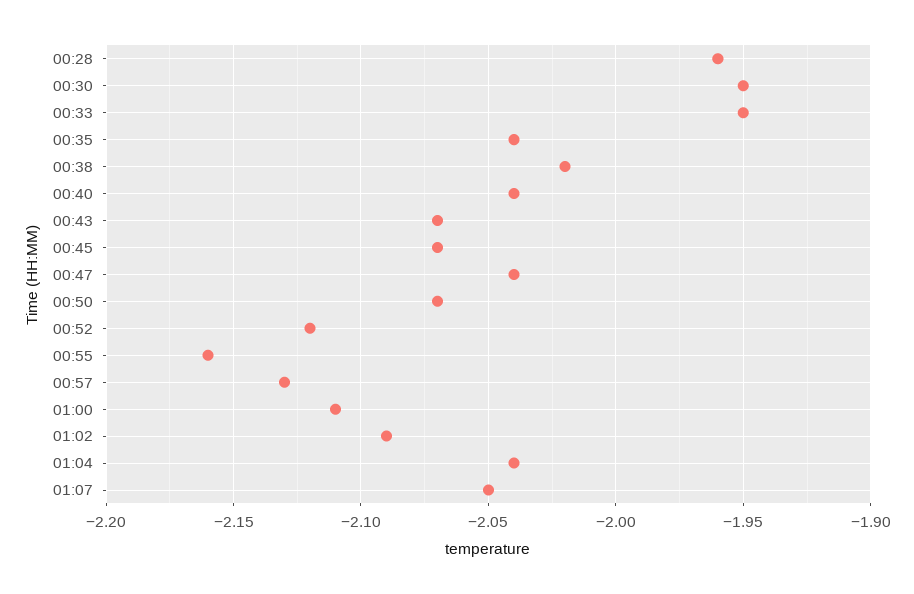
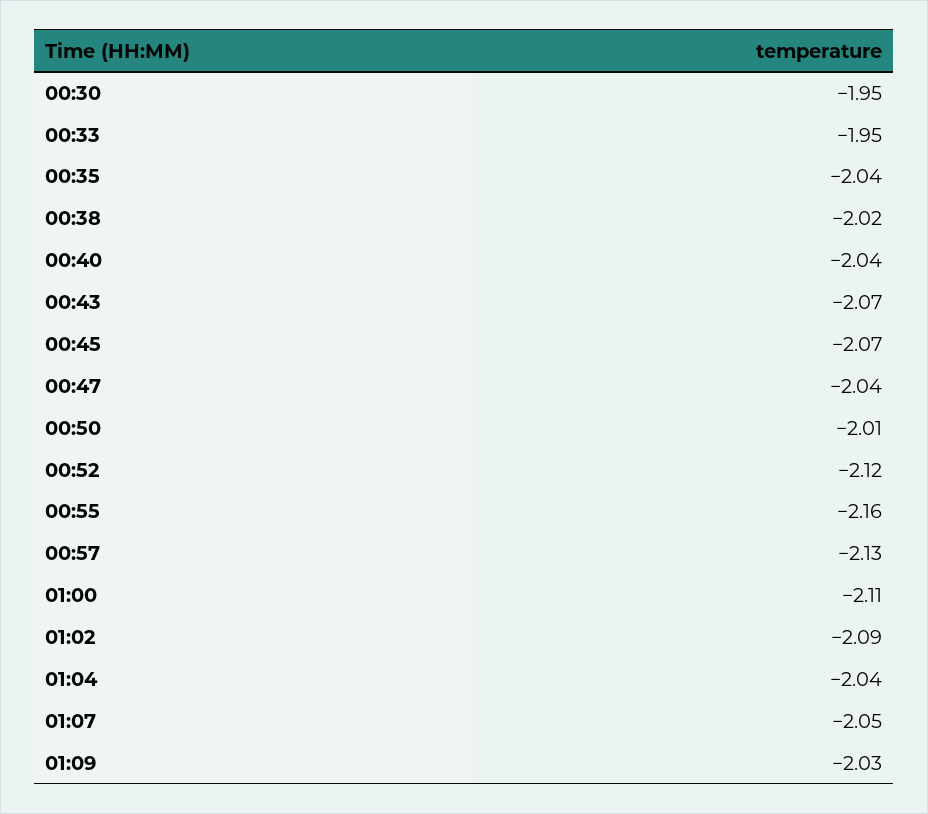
00:28: -1.96 -> none
00:50: -2.07 -> -2.01
01:09: none -> -2.03

